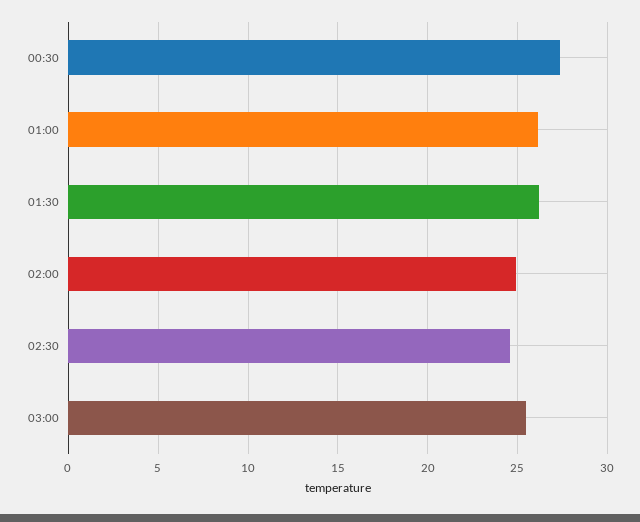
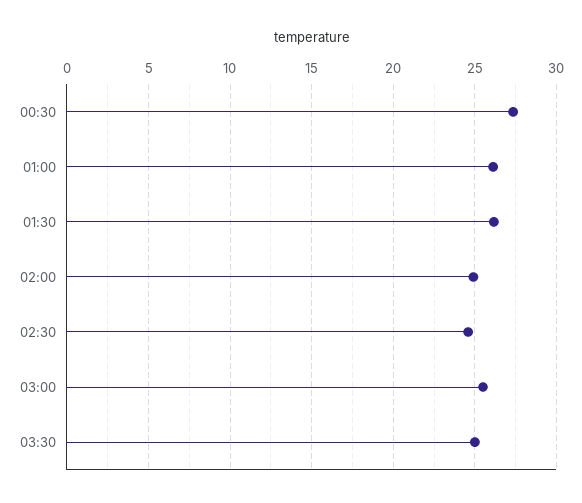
03:30: none -> 25

